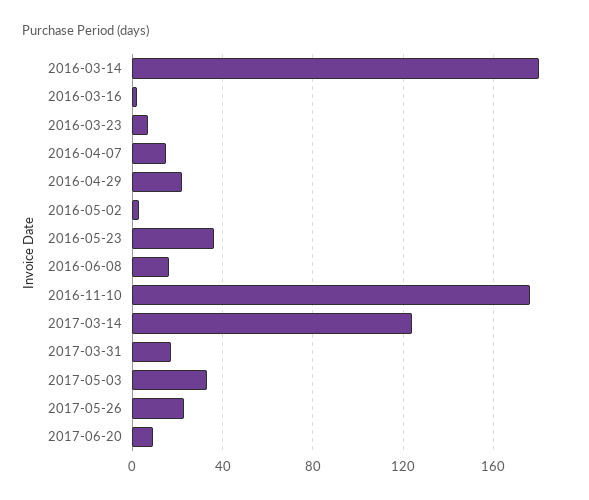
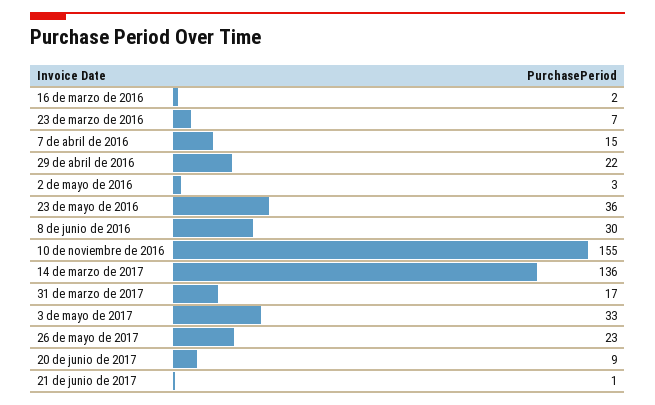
2016-03-14: 180 -> none
2016-06-08: 15 -> 30
2016-11-10: 175 -> 155
2017-03-14: 125 -> 136
21 de junio de 2017: none -> 1

